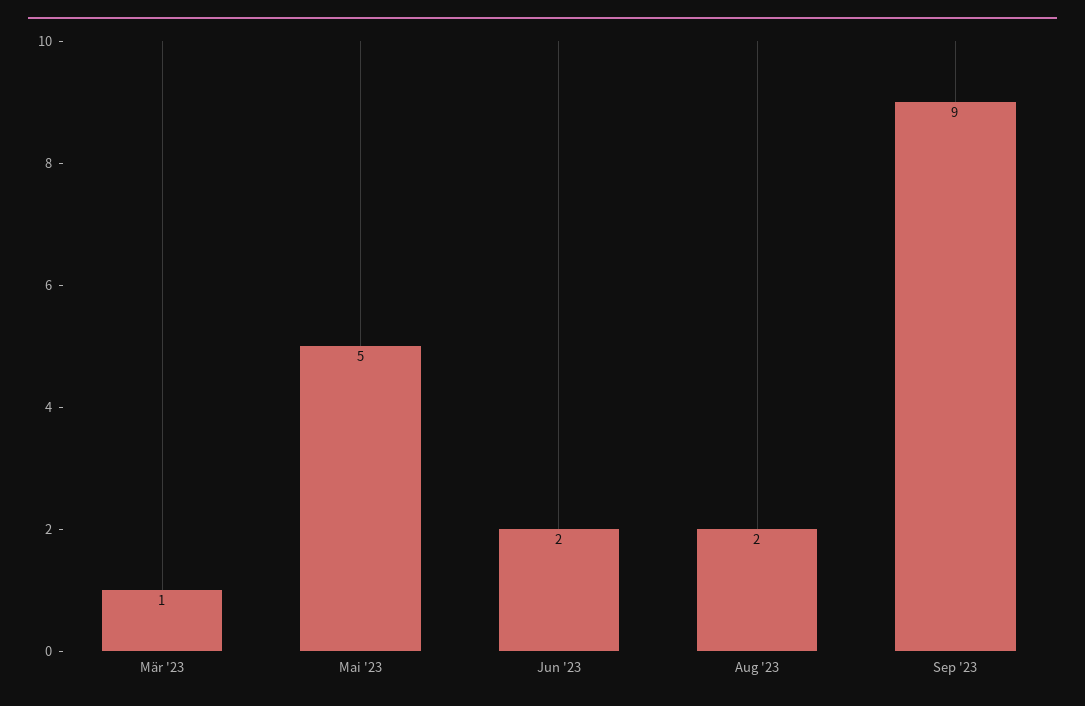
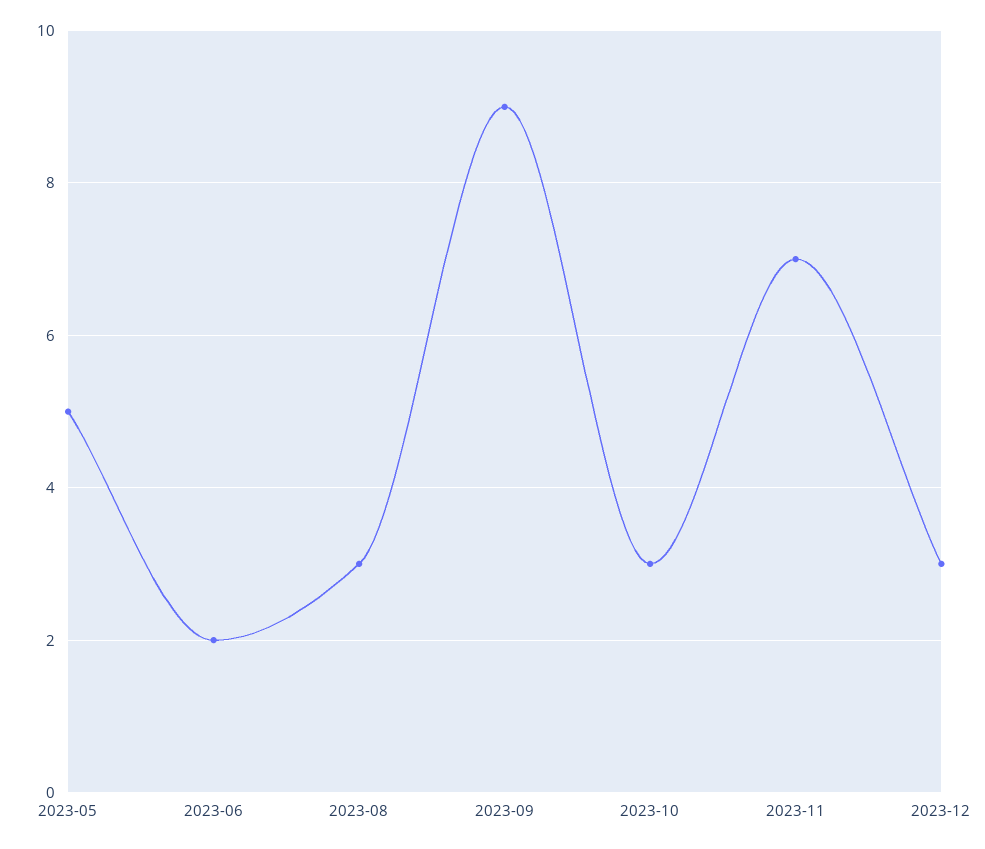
Mär '23: 1 -> none
Aug '23: 2 -> 3
2023-10: none -> 3
2023-11: none -> 7
2023-12: none -> 3

